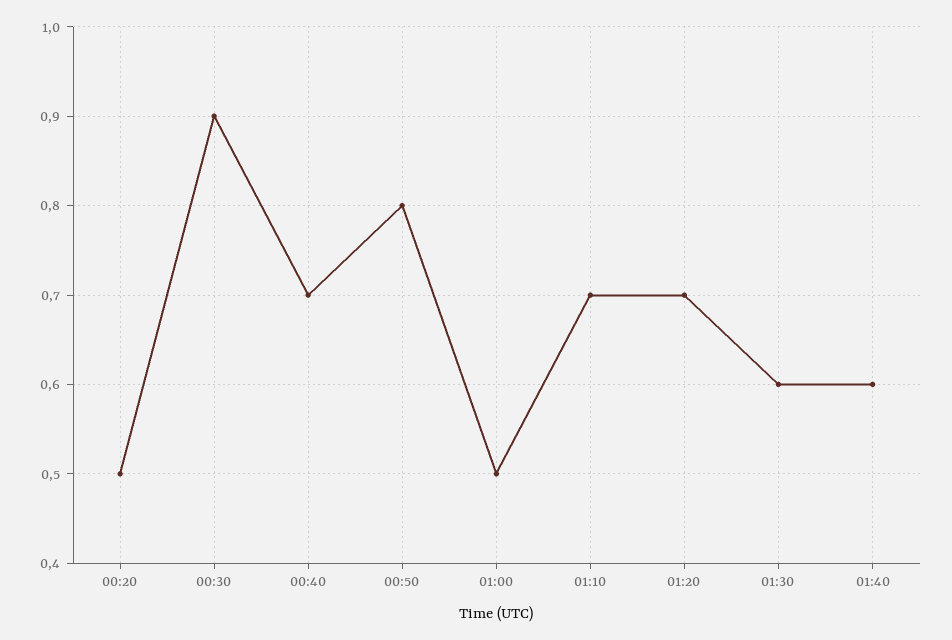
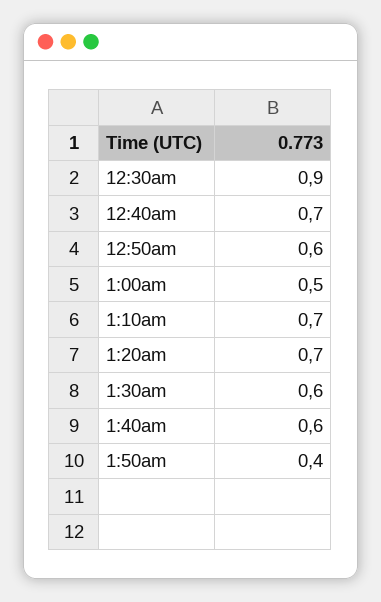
00:20: 0.5 -> none
00:50: 0.8 -> 0.6
1:50am: none -> 0.4

